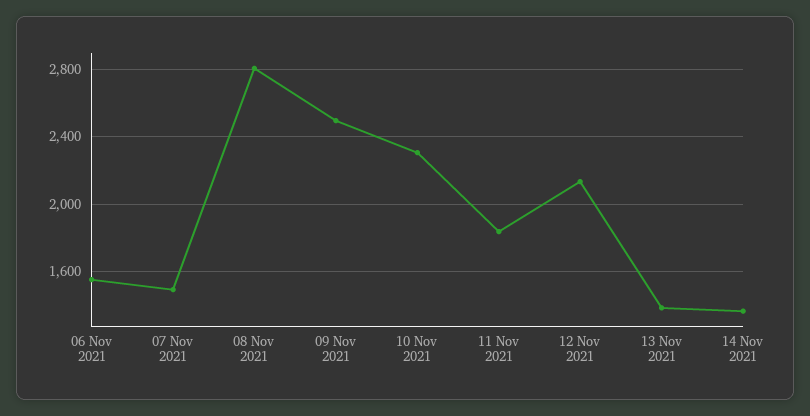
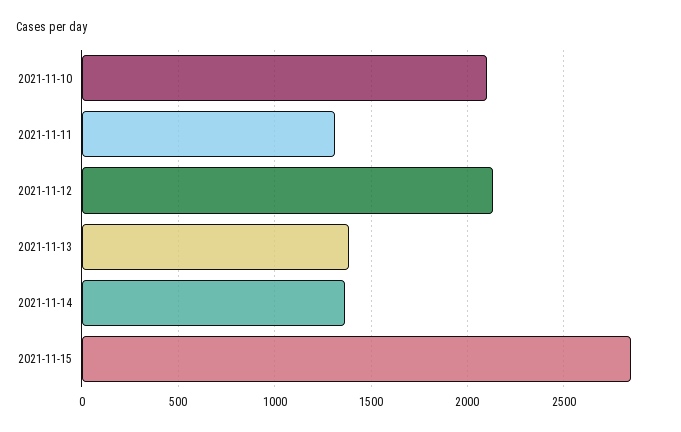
06 Nov 2021: 1550 -> none
07 Nov 2021: 1500 -> none
08 Nov 2021: 2800 -> none
09 Nov 2021: 2500 -> none
10 Nov 2021: 2300 -> 2100
11 Nov 2021: 1850 -> 1300
2021-11-15: none -> 2850

